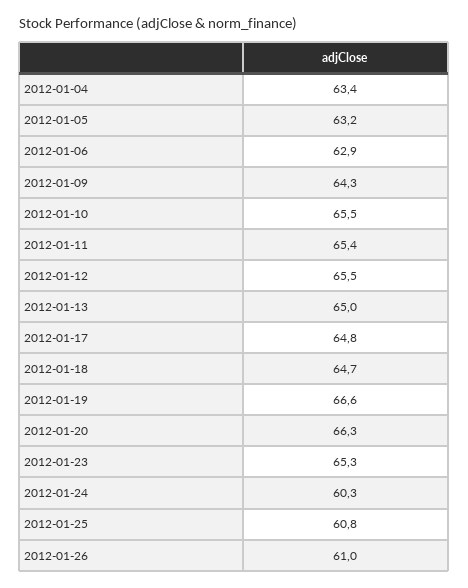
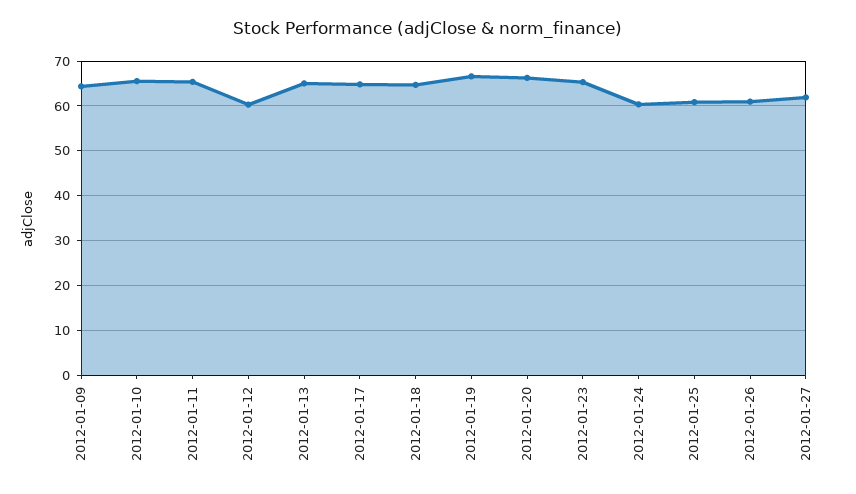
2012-01-04: 63.4 -> none
2012-01-05: 63.2 -> none
2012-01-06: 62.9 -> none
2012-01-12: 65.5 -> 60
2012-01-27: none -> 62

